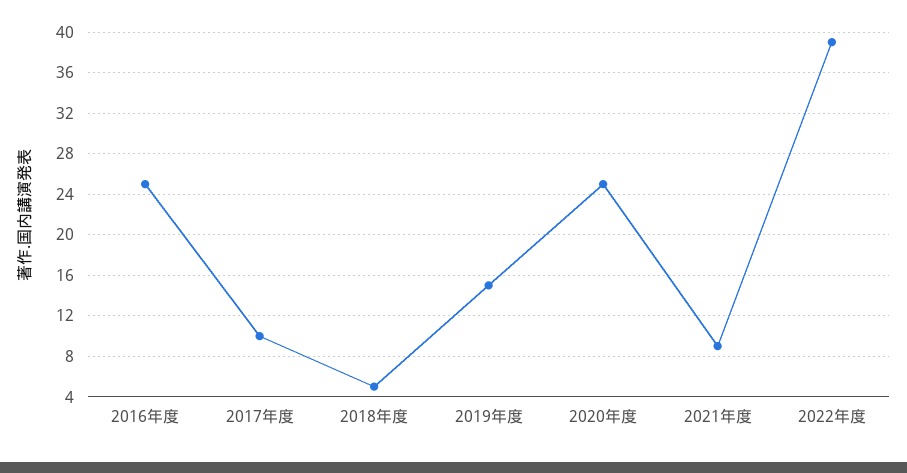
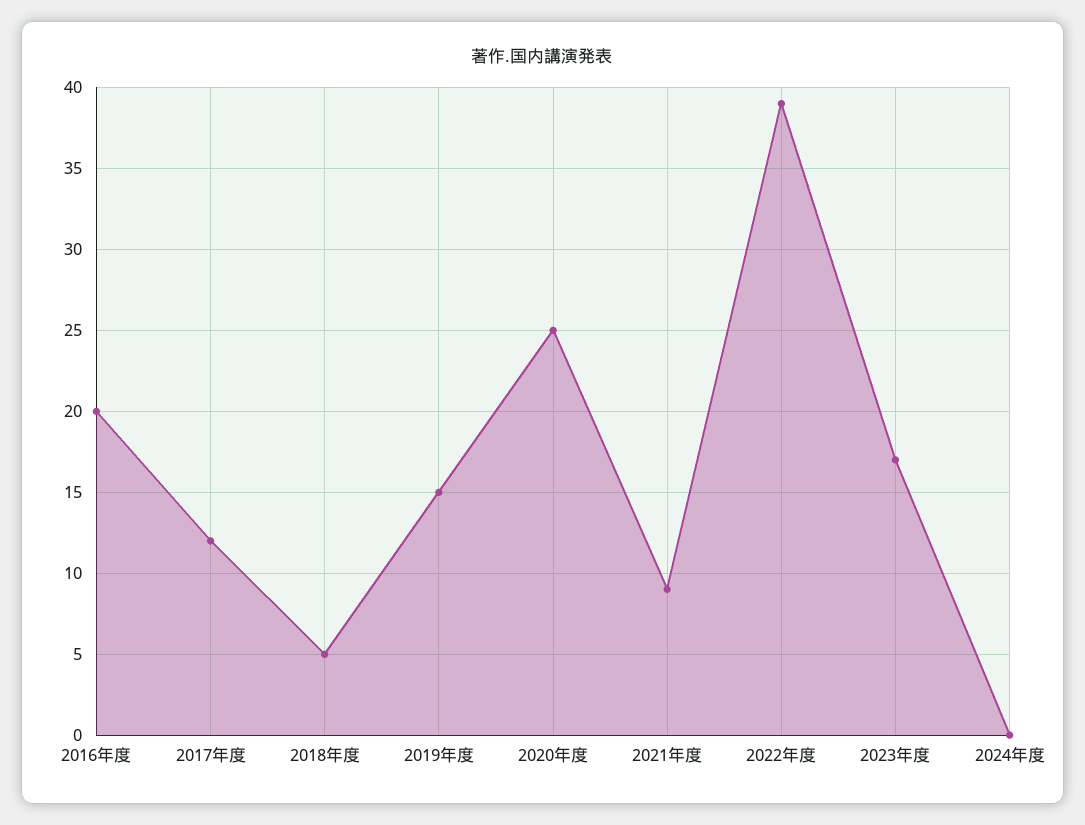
2016年度: 25 -> 20
2017年度: 10 -> 12
2023年度: none -> 17
2024年度: none -> 0

